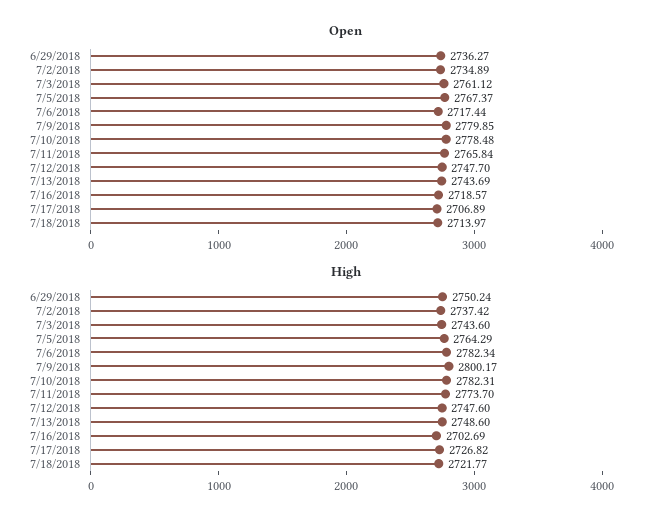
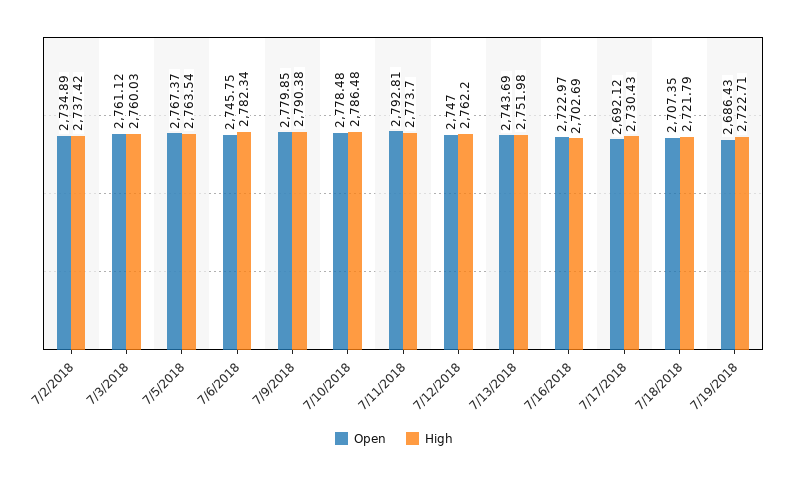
Open, 6/29/2018: 2736.27 -> none
Open, 7/6/2018: 2717.44 -> 2745.75
Open, 7/11/2018: 2765.84 -> 2792.81
Open, 7/12/2018: 2747.7 -> 2747
Open, 7/16/2018: 2718.57 -> 2722.97
Open, 7/17/2018: 2706.89 -> 2692.12
Open, 7/18/2018: 2713.97 -> 2707.35
High, 6/29/2018: 2750.24 -> none
High, 7/3/2018: 2743.6 -> 2760.03
High, 7/5/2018: 2764.29 -> 2763.54
High, 7/9/2018: 2800.17 -> 2790.38
High, 7/10/2018: 2782.31 -> 2786.48
High, 7/12/2018: 2747.6 -> 2762.2
High, 7/13/2018: 2748.6 -> 2751.98
High, 7/17/2018: 2726.82 -> 2730.43
High, 7/18/2018: 2721.77 -> 2721.79
Open, 7/19/2018: none -> 2686.43
High, 7/19/2018: none -> 2722.71

